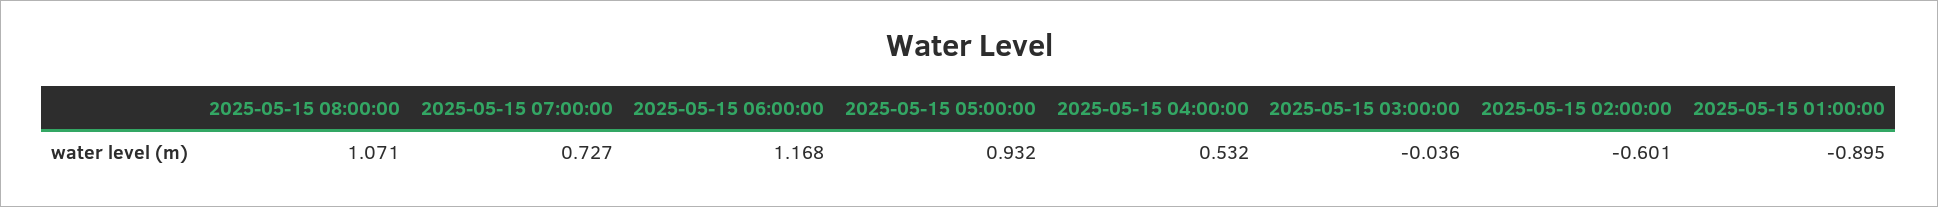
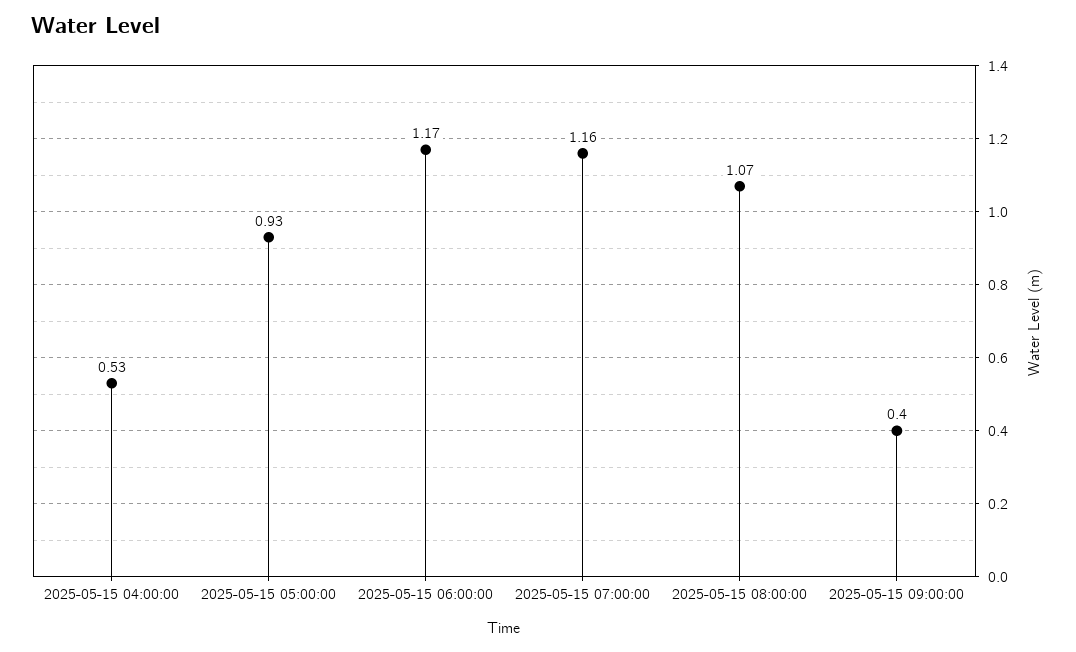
2025-05-15 07:00:00: 0.727 -> 1.16
2025-05-15 03:00:00: -0.036 -> none
2025-05-15 02:00:00: -0.601 -> none
2025-05-15 01:00:00: -0.895 -> none
2025-05-15 09:00:00: none -> 0.4

